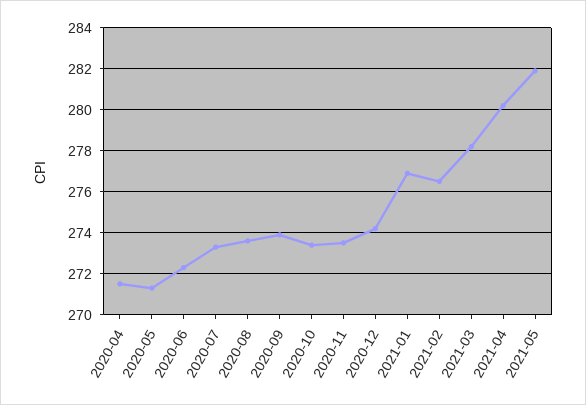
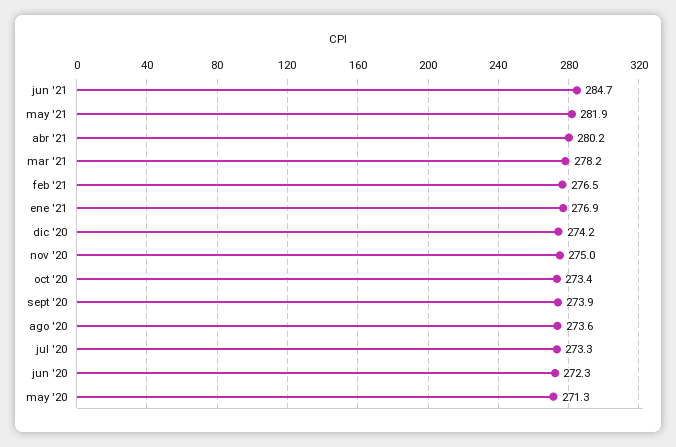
2020-04: 271.5 -> none
2020-11: 273.5 -> 275
jun '21: none -> 284.7

